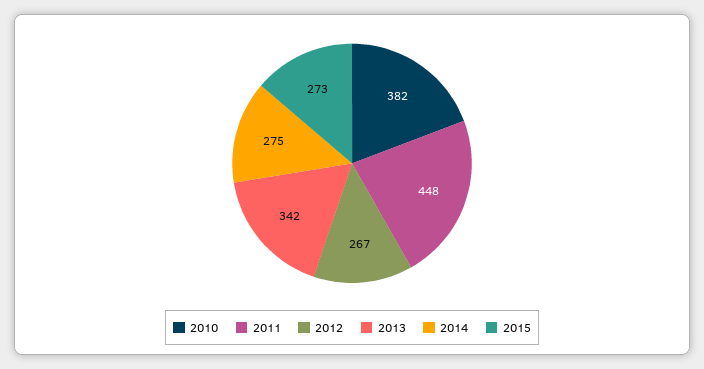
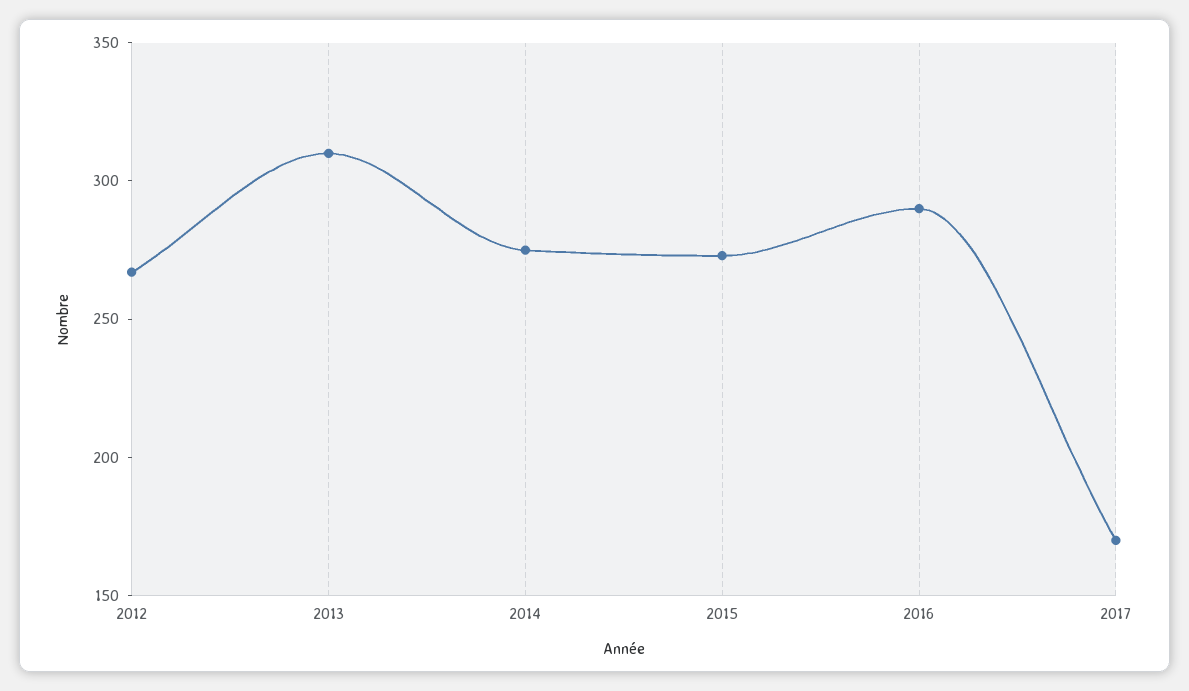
2010: 382 -> none
2011: 448 -> none
2013: 342 -> 310
2016: none -> 290
2017: none -> 170

